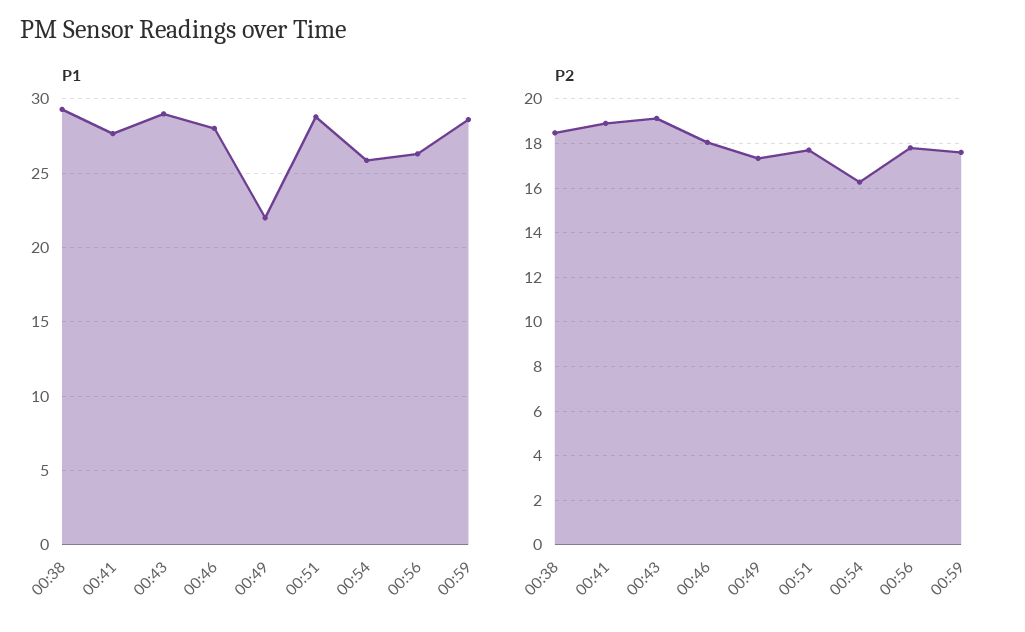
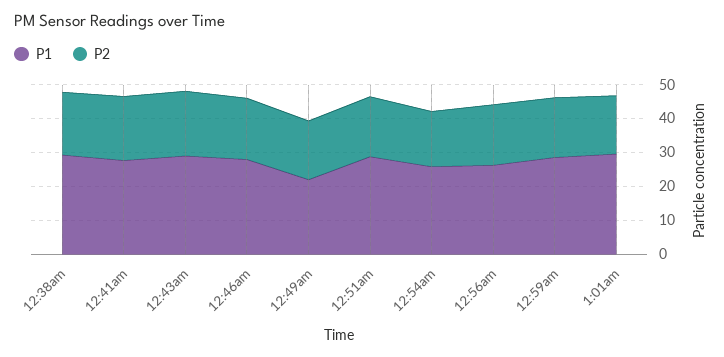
P1, 1:01am: none -> 30
P2, 1:01am: none -> 17.5

